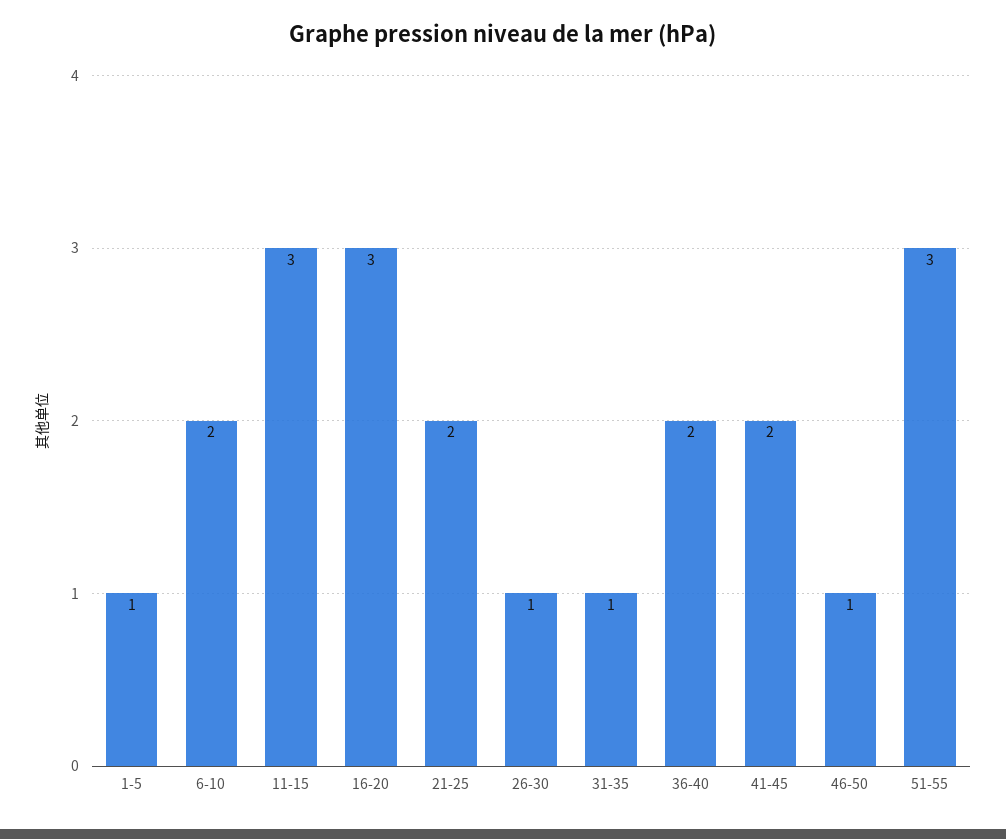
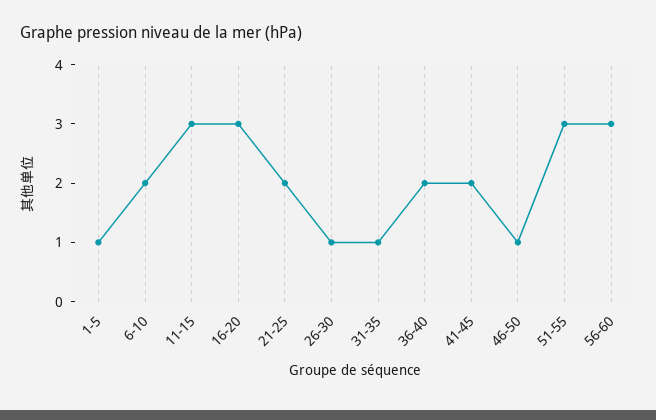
56-60: none -> 3

